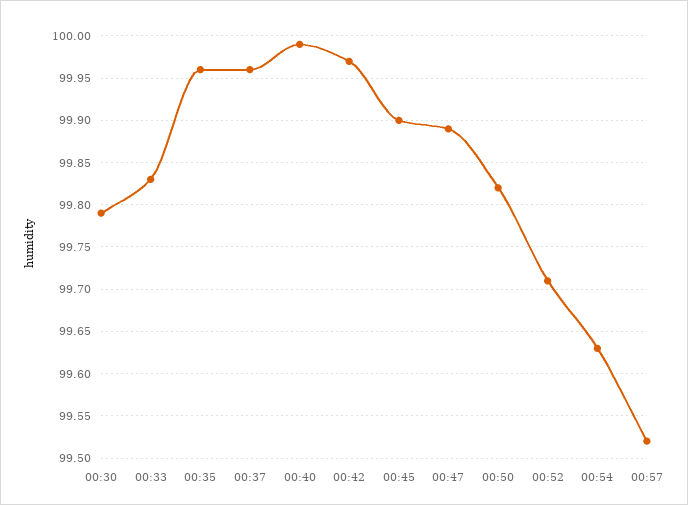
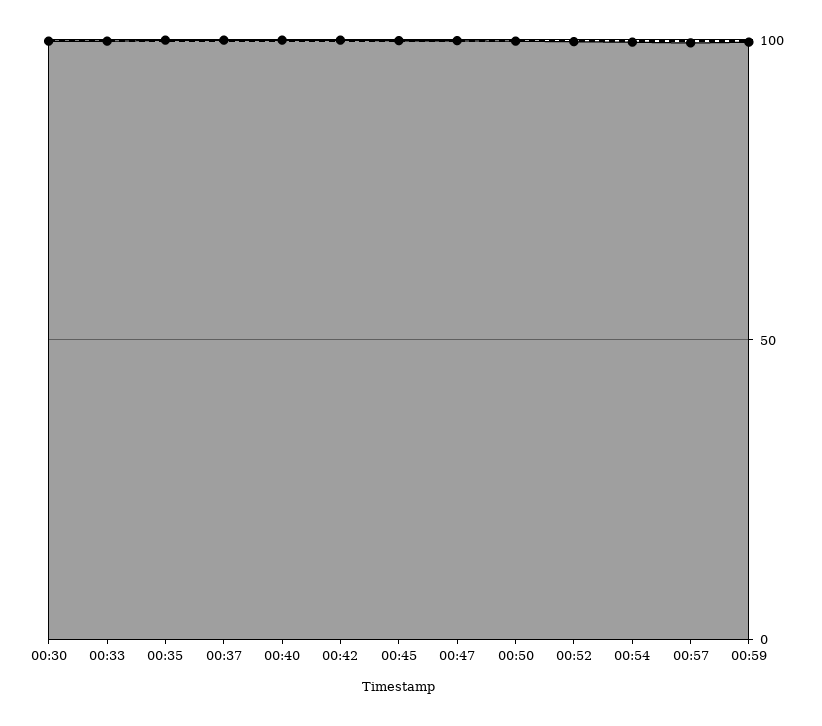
00:59: none -> 100

